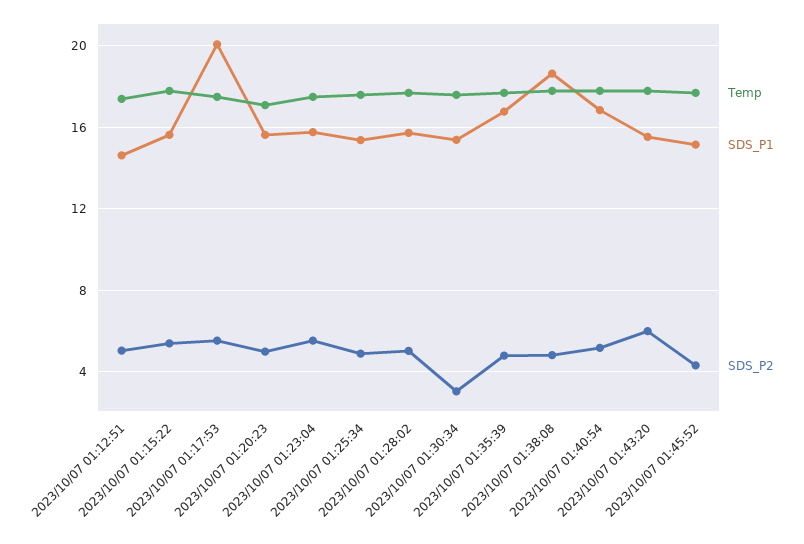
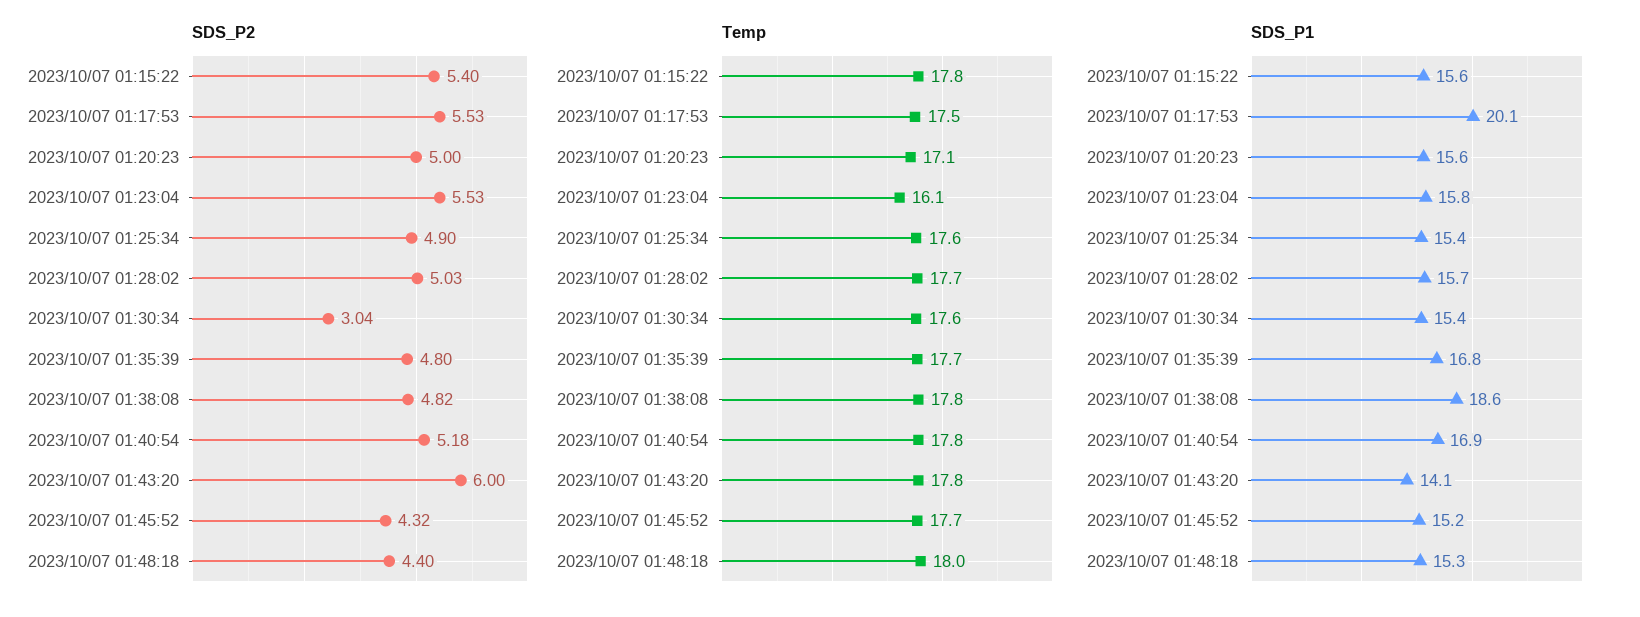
Temp, 2023/10/07 01:12:51: 17.5 -> none
SDS_P1, 2023/10/07 01:12:51: 14.5 -> none
SDS_P2, 2023/10/07 01:12:51: 5 -> none
Temp, 2023/10/07 01:23:04: 17.5 -> 16.1
SDS_P1, 2023/10/07 01:43:20: 15.5 -> 14.1
SDS_P2, 2023/10/07 01:48:18: none -> 4.4
Temp, 2023/10/07 01:48:18: none -> 18
SDS_P1, 2023/10/07 01:48:18: none -> 15.3

